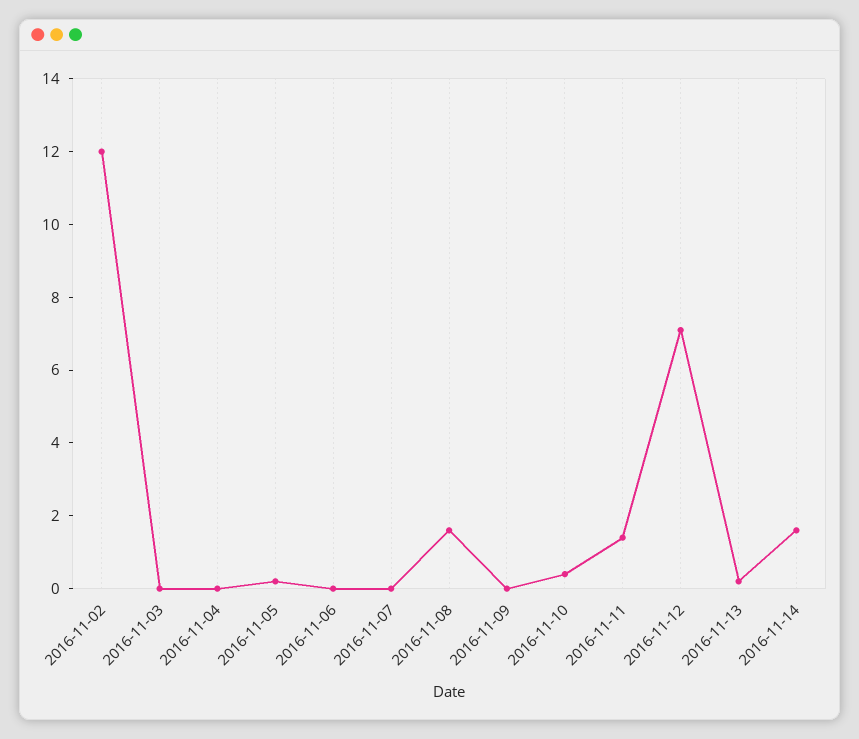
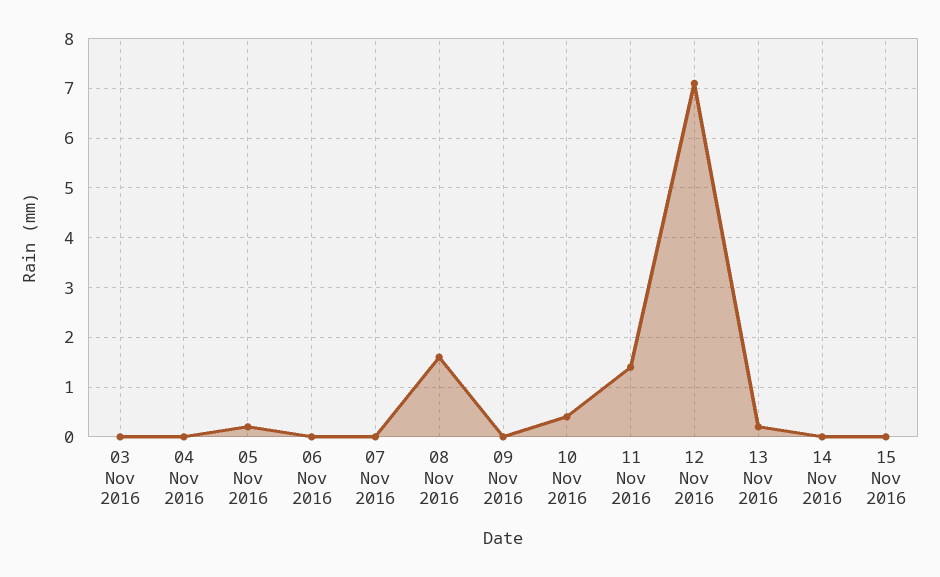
2016-11-02: 12 -> none
2016-11-14: 1.5 -> 0
15 Nov 2016: none -> 0

